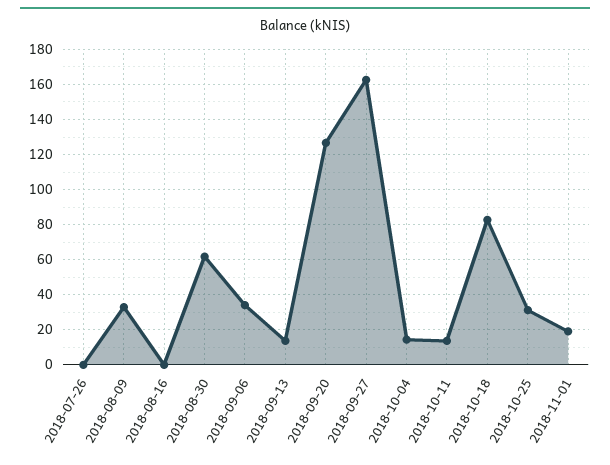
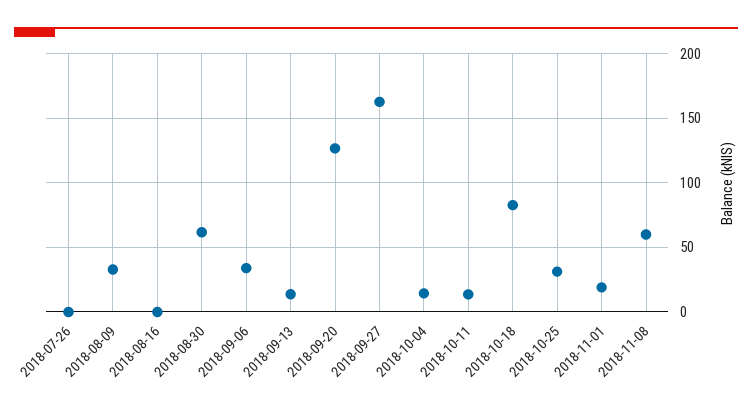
2018-11-08: none -> 60

